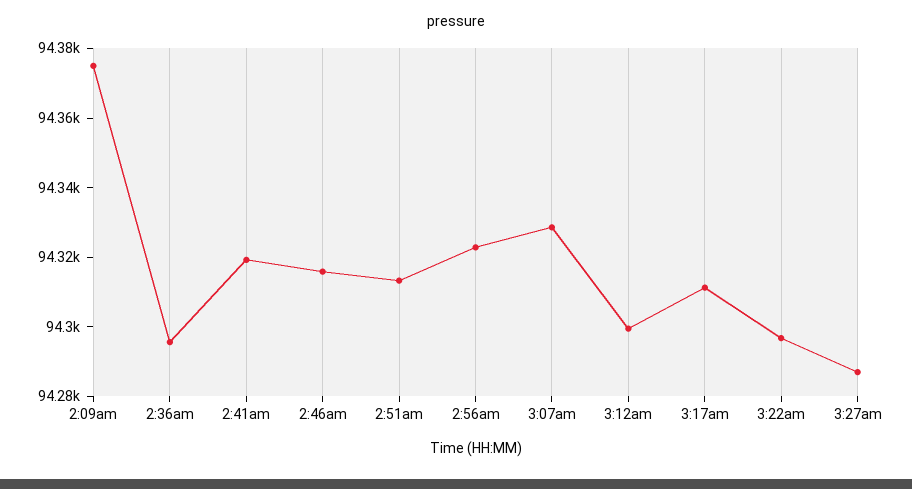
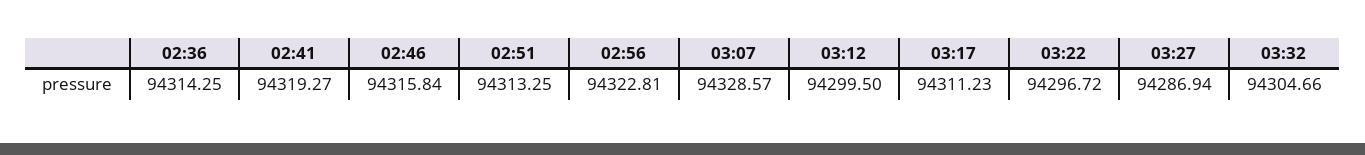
2:09am: 94375 -> none
2:36am: 94295 -> 94314.25
03:32: none -> 94304.66

